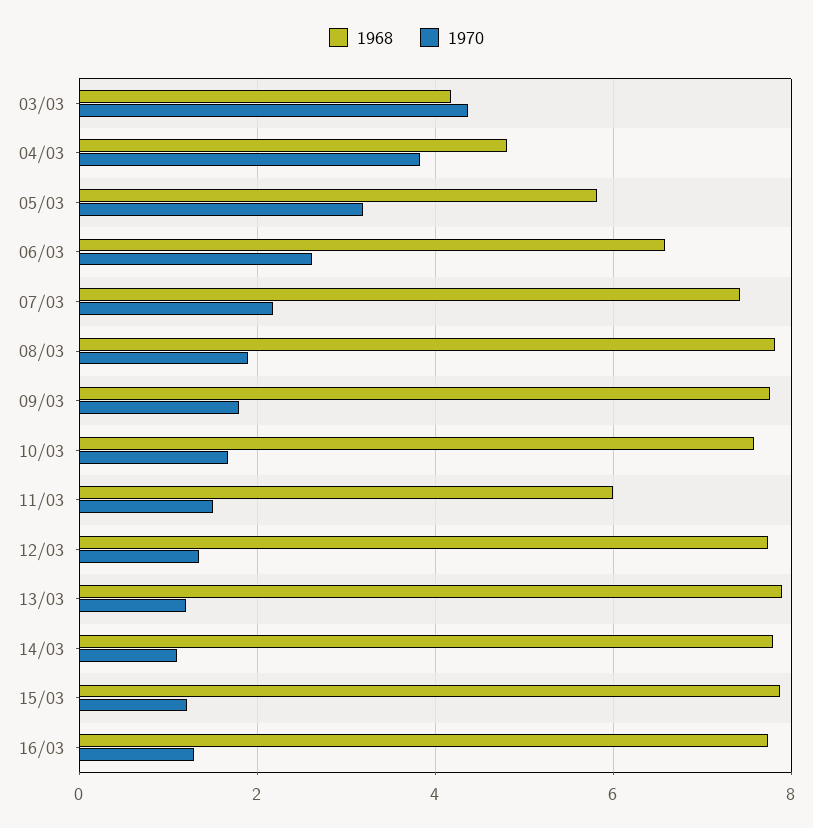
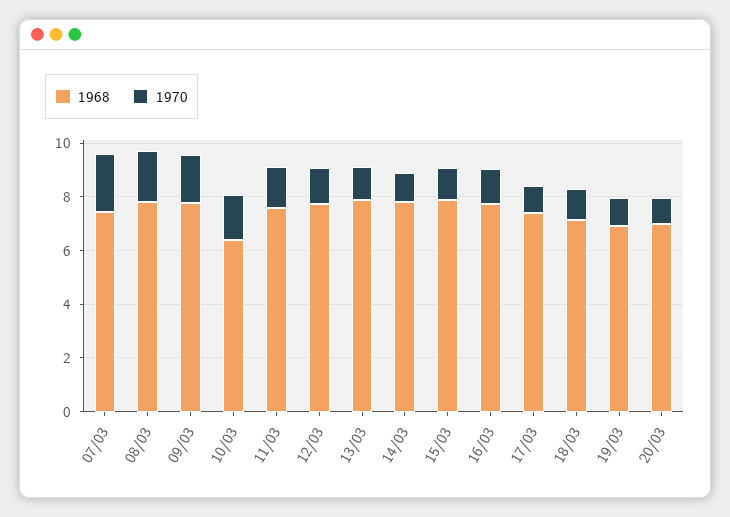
1968, 03/03: 4.2 -> none
1970, 03/03: 4.4 -> none
1968, 04/03: 4.8 -> none
1970, 04/03: 3.8 -> none
1968, 05/03: 5.8 -> none
1970, 05/03: 3.2 -> none
1968, 06/03: 6.6 -> none
1970, 06/03: 2.6 -> none
1968, 10/03: 7.6 -> 6.5
1968, 11/03: 6 -> 7.5
1968, 17/03: none -> 7.5
1970, 17/03: none -> 1
1968, 18/03: none -> 7
1970, 18/03: none -> 1
1968, 19/03: none -> 7
1970, 19/03: none -> 1
1968, 20/03: none -> 7
1970, 20/03: none -> 1

